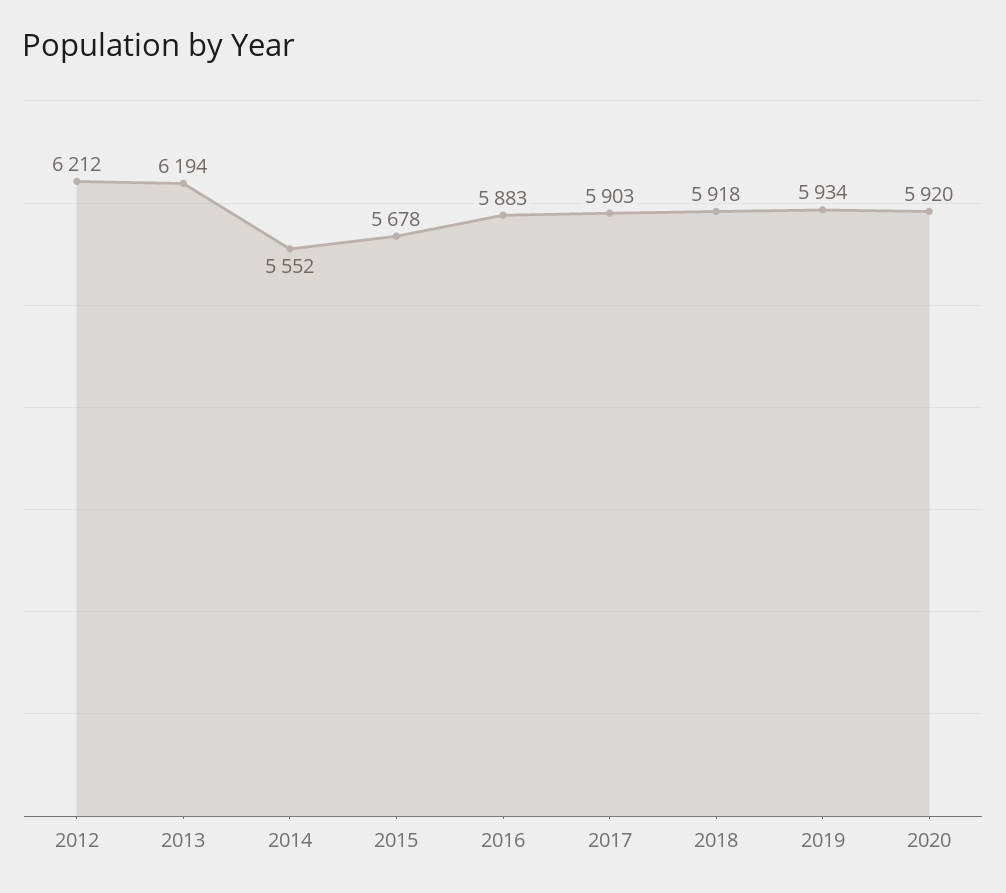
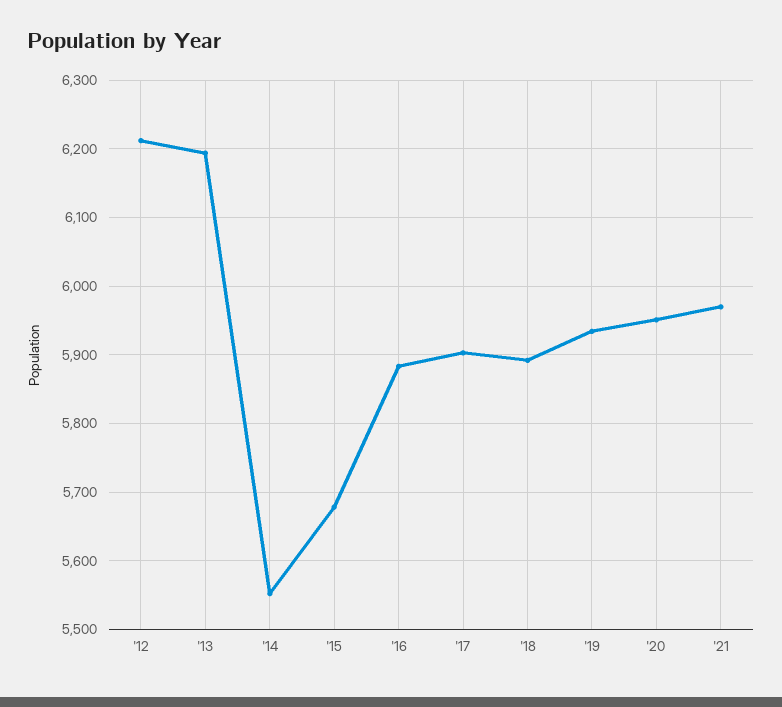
2018: 5918 -> 5890
2020: 5920 -> 5950
'21: none -> 5970

